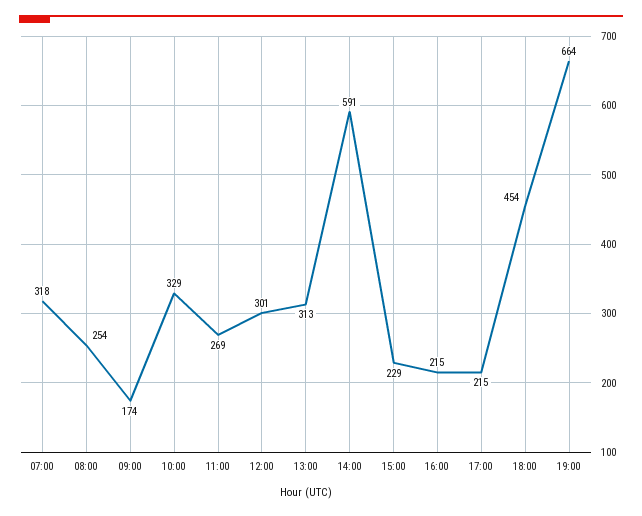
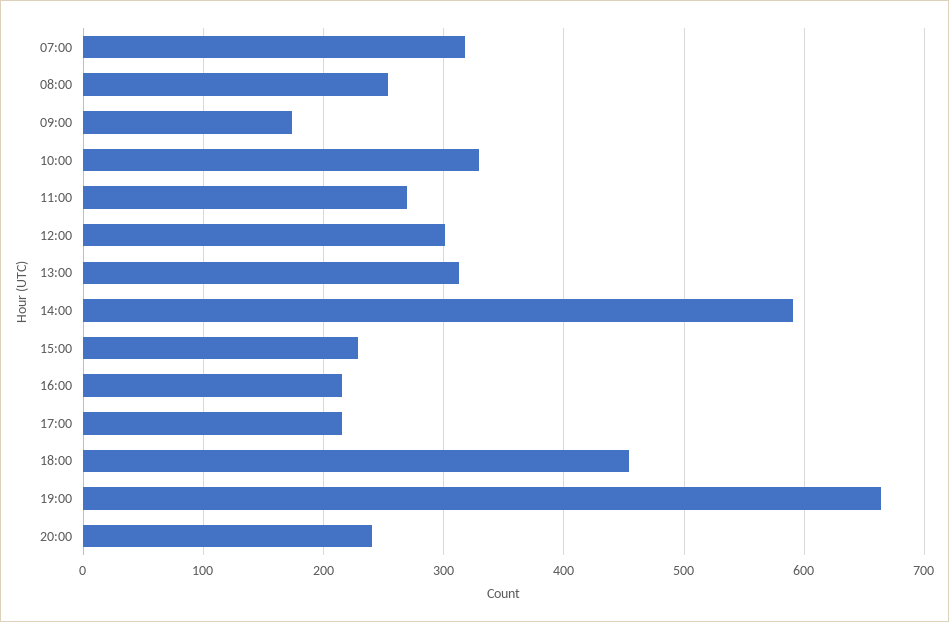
20:00: none -> 240

